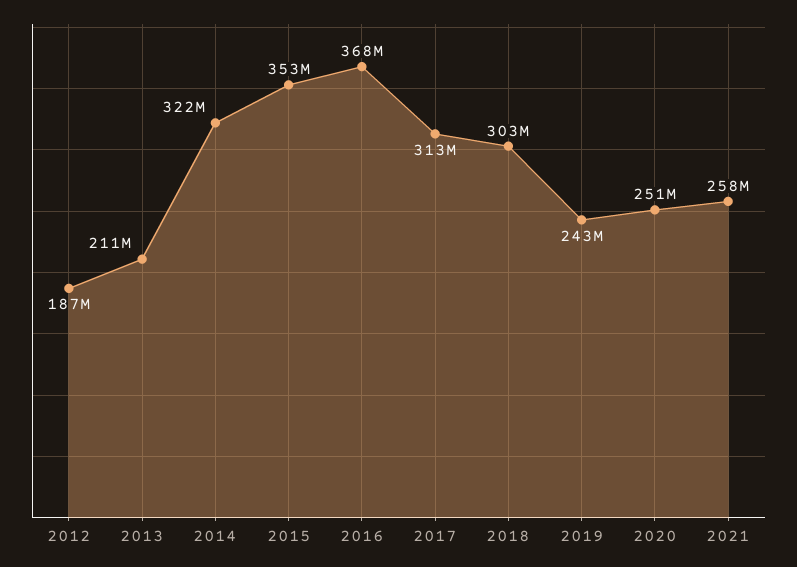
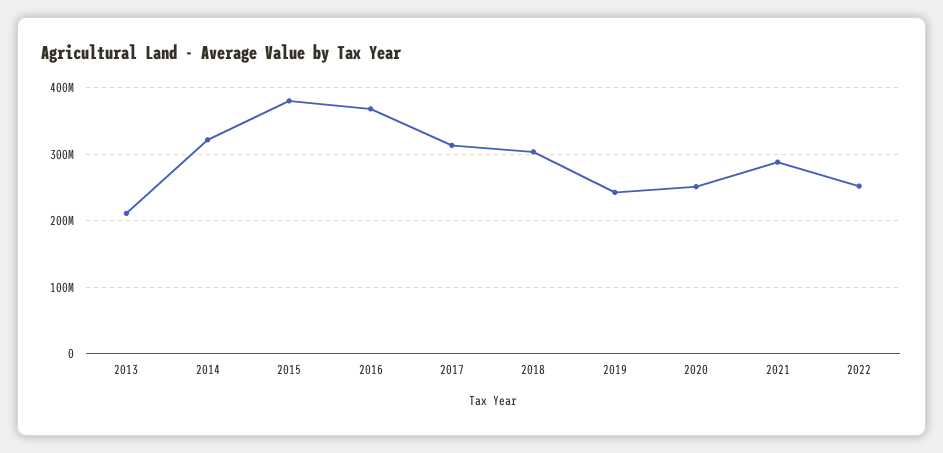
2012: 187000000 -> none
2015: 353000000 -> 380000000
2021: 258000000 -> 290000000
2022: none -> 250000000

